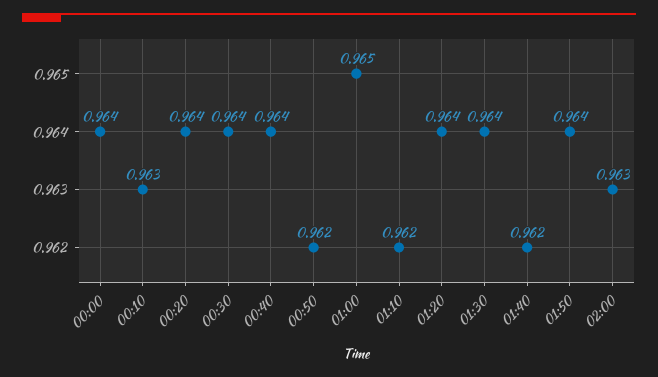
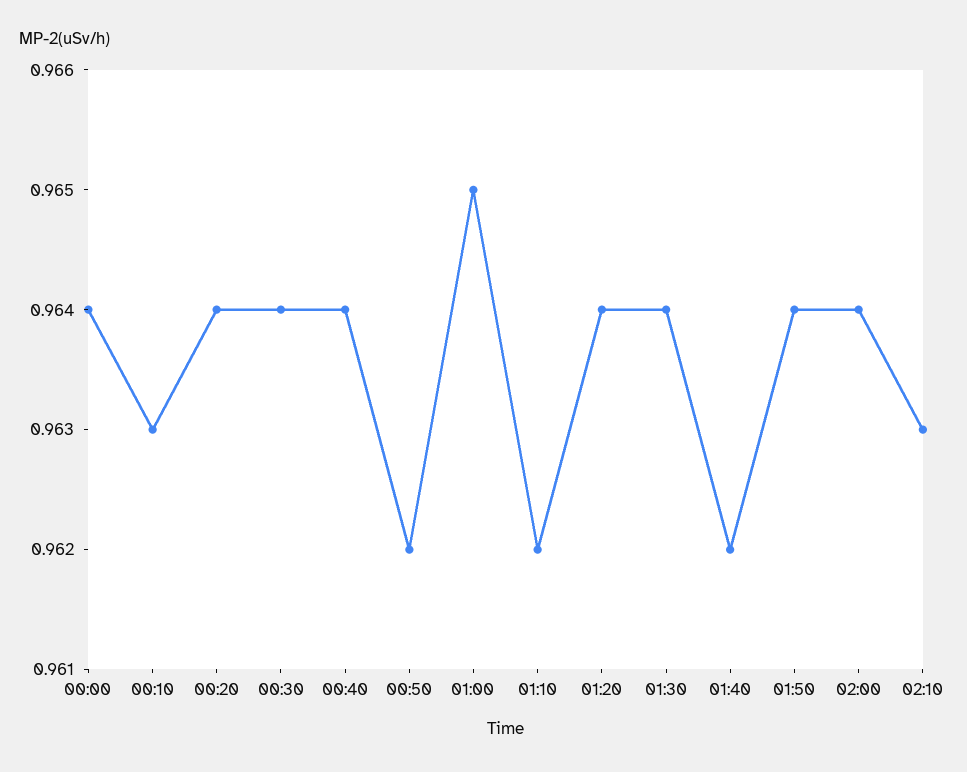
02:00: 0.963 -> 0.964
02:10: none -> 0.963

